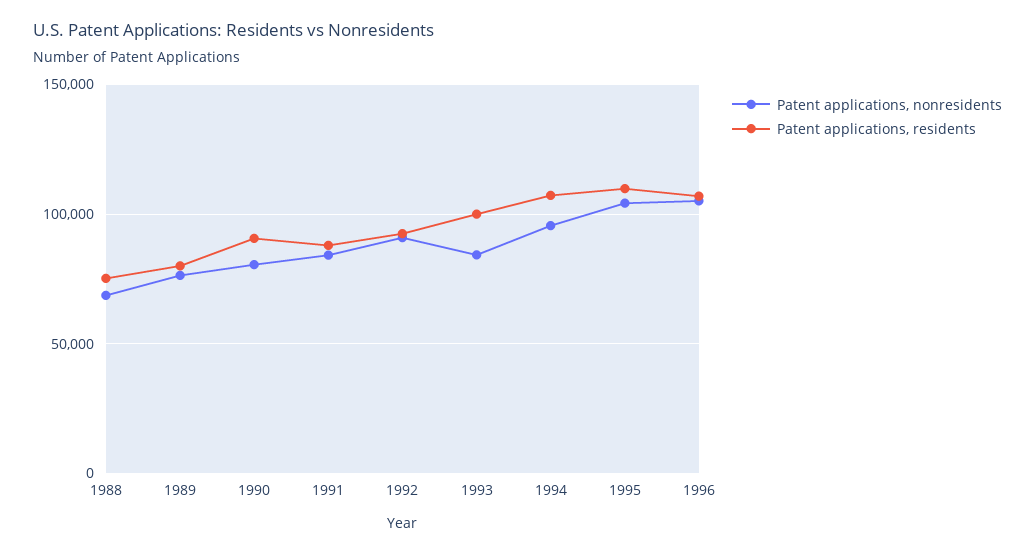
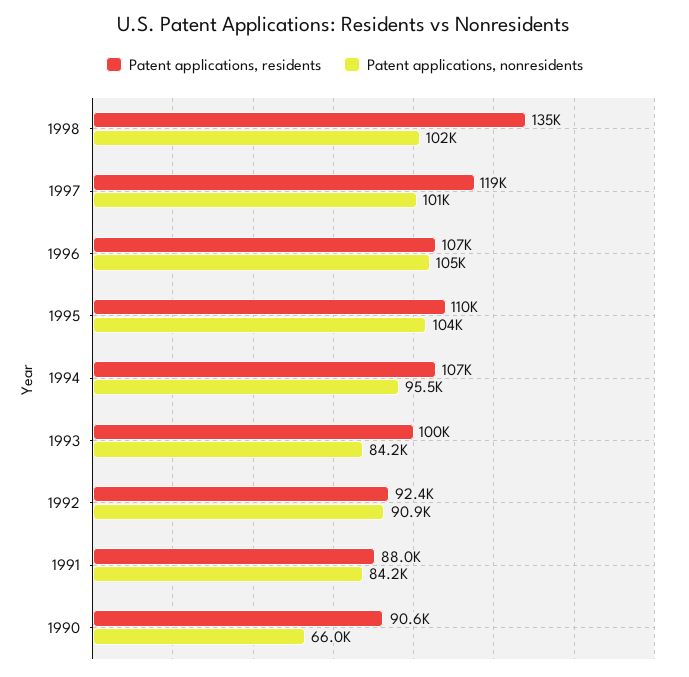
Patent applications, nonresidents, 1988: 70000 -> none
Patent applications, residents, 1988: 75000 -> none
Patent applications, nonresidents, 1989: 75000 -> none
Patent applications, residents, 1989: 80000 -> none
Patent applications, nonresidents, 1990: 80000 -> 66000
Patent applications, residents, 1998: none -> 135000
Patent applications, nonresidents, 1998: none -> 102000
Patent applications, residents, 1997: none -> 119000
Patent applications, nonresidents, 1997: none -> 101000

